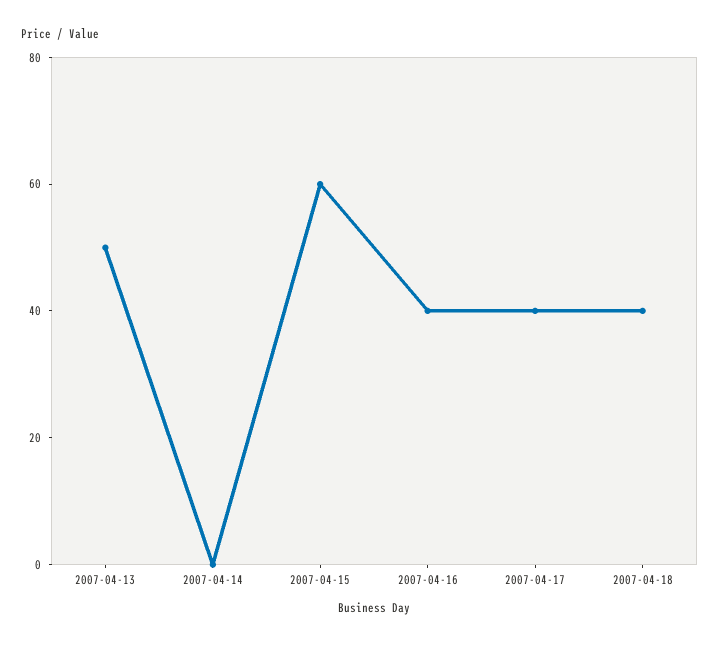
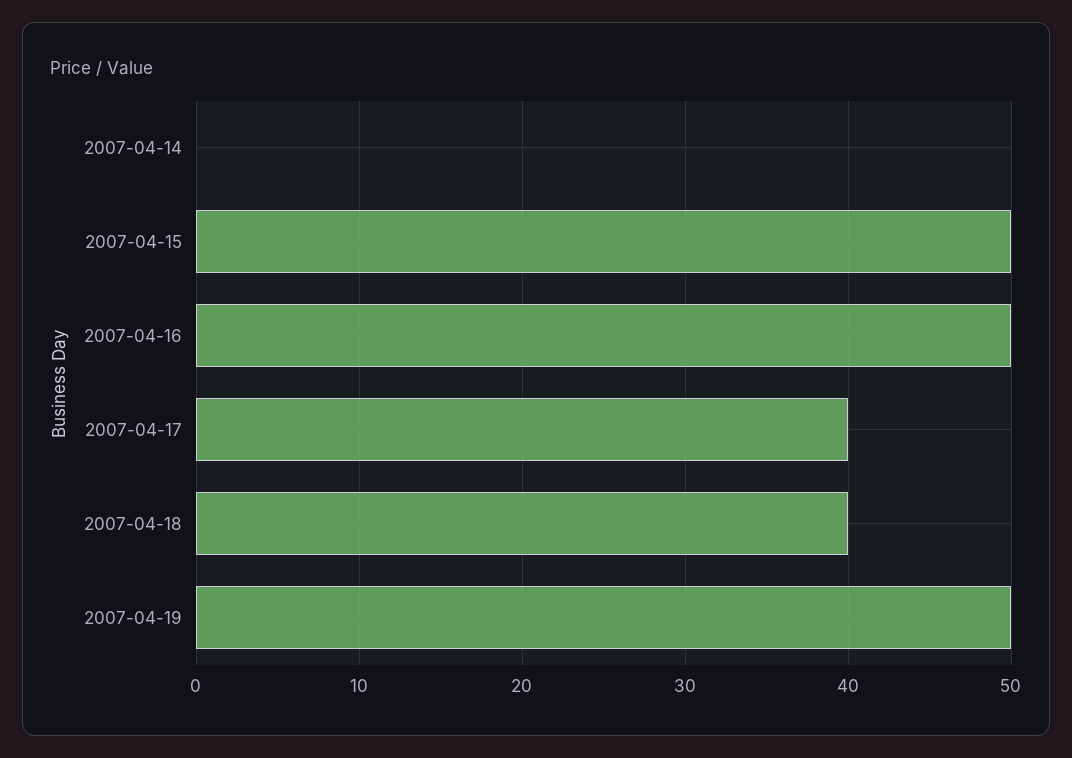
2007-04-13: 50 -> none
2007-04-15: 60 -> 50
2007-04-16: 40 -> 50
2007-04-19: none -> 50

